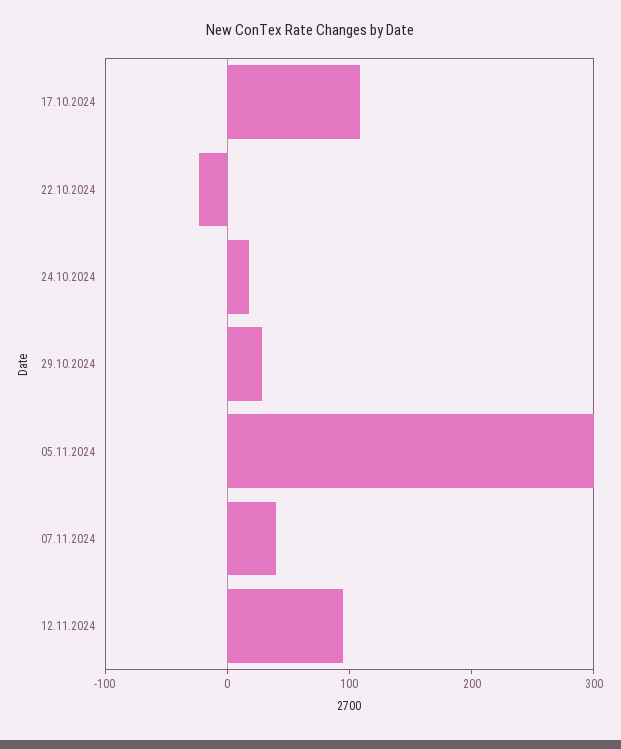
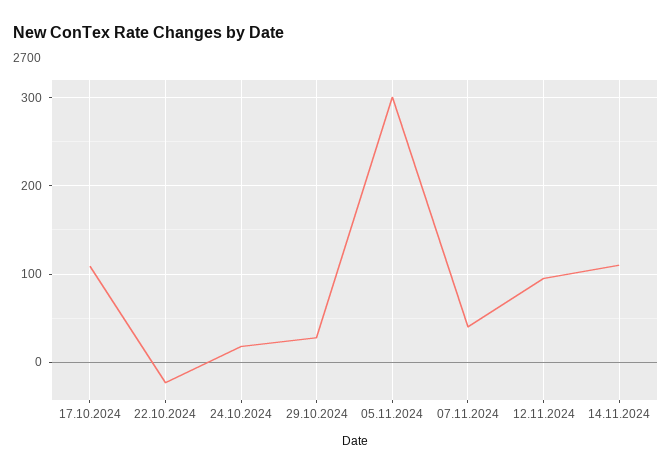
14.11.2024: none -> 110

